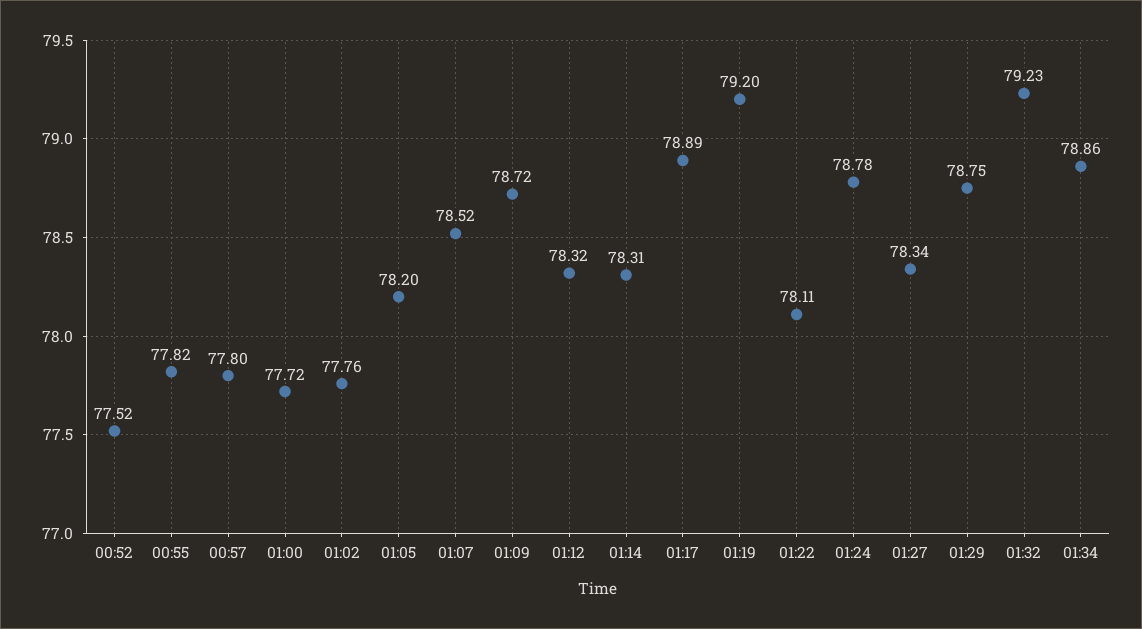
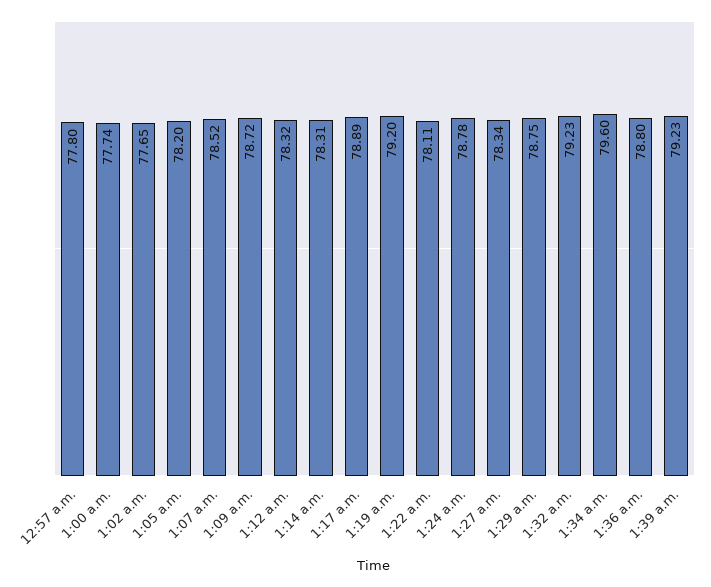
00:52: 77.52 -> none
00:55: 77.82 -> none
01:00: 77.72 -> 77.74
01:02: 77.76 -> 77.65
01:34: 78.86 -> 79.6
1:36 a.m.: none -> 78.8
1:39 a.m.: none -> 79.23

